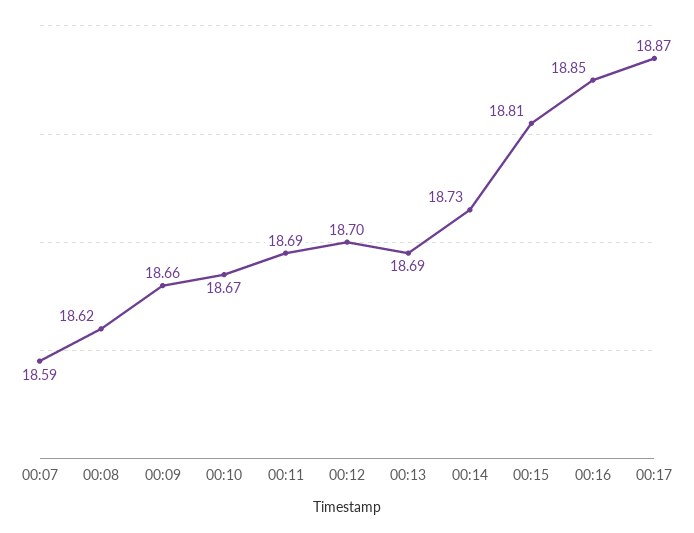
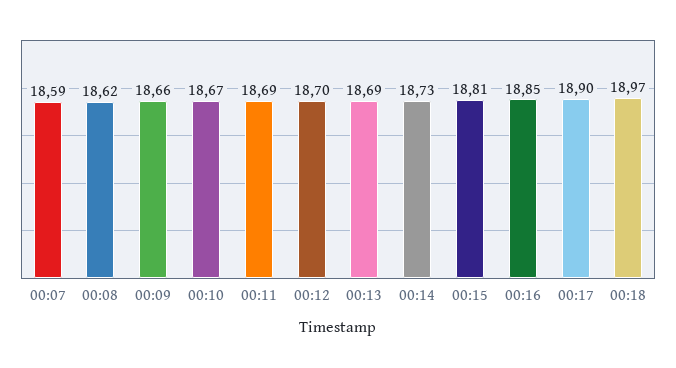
00:17: 18.87 -> 18.9
00:18: none -> 18.97

